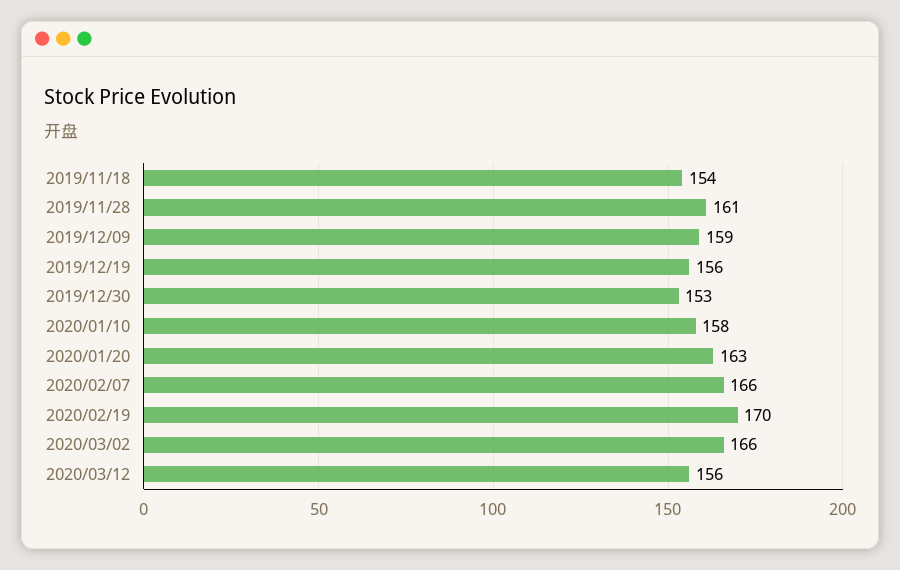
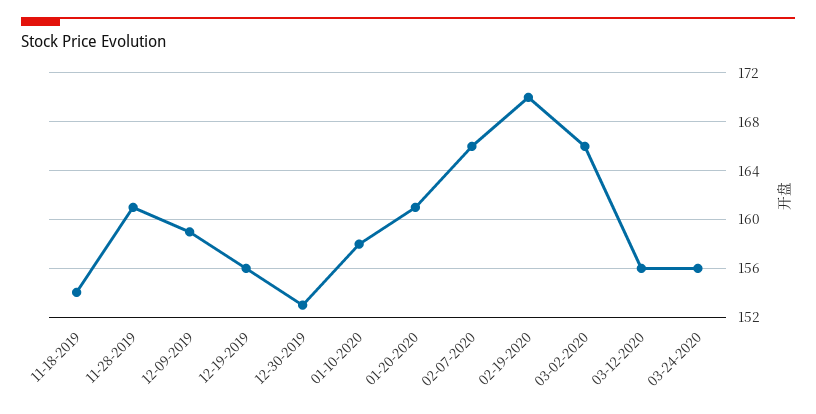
2020/01/20: 163 -> 161
03-24-2020: none -> 156

